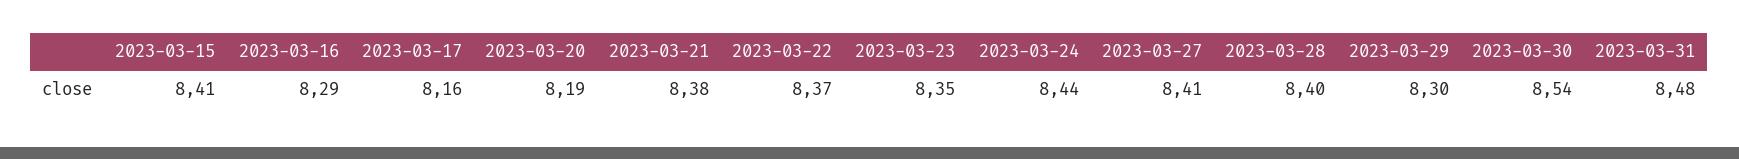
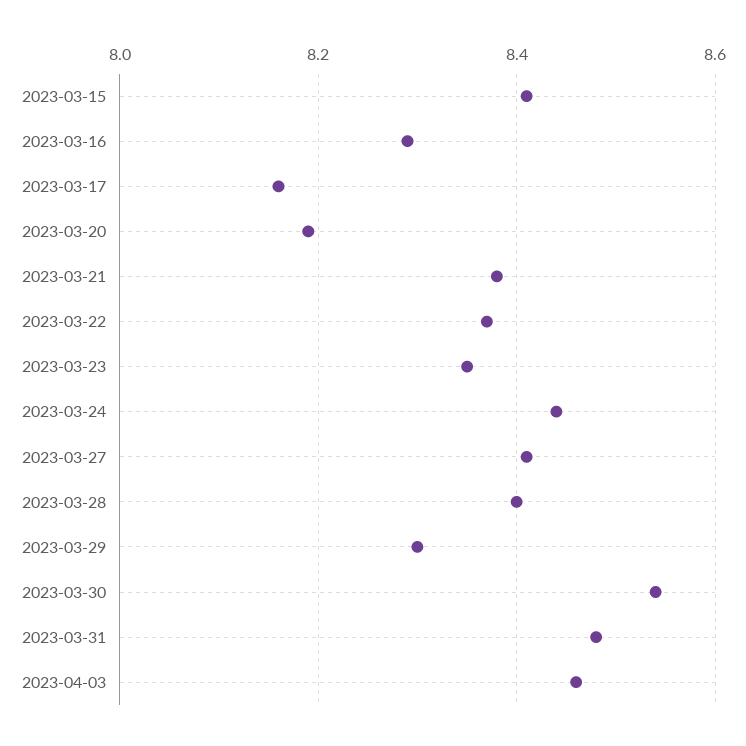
2023-04-03: none -> 8.45

